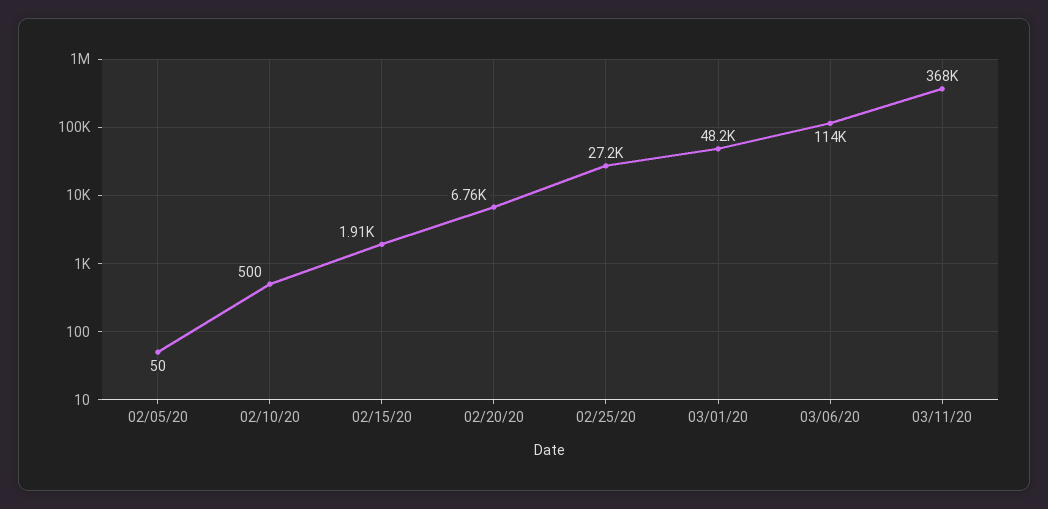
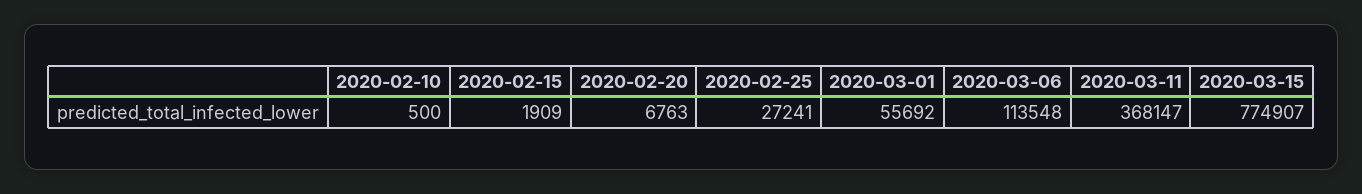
02/05/20: 50 -> none
03/01/20: 48200 -> 55692
2020-03-15: none -> 774907

